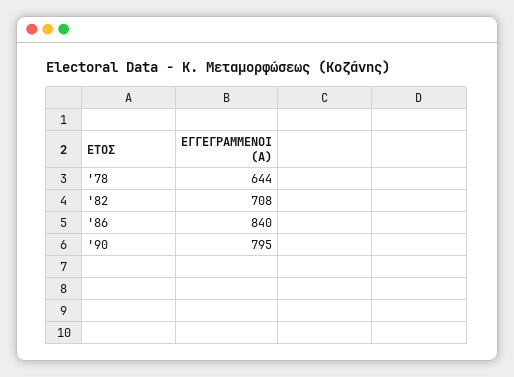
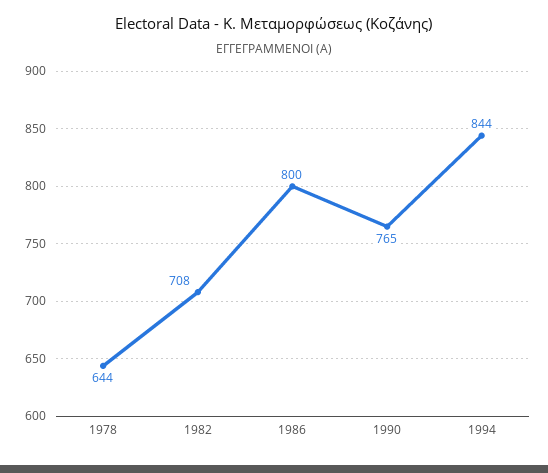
'86: 840 -> 800
'90: 795 -> 765
1994: none -> 844

